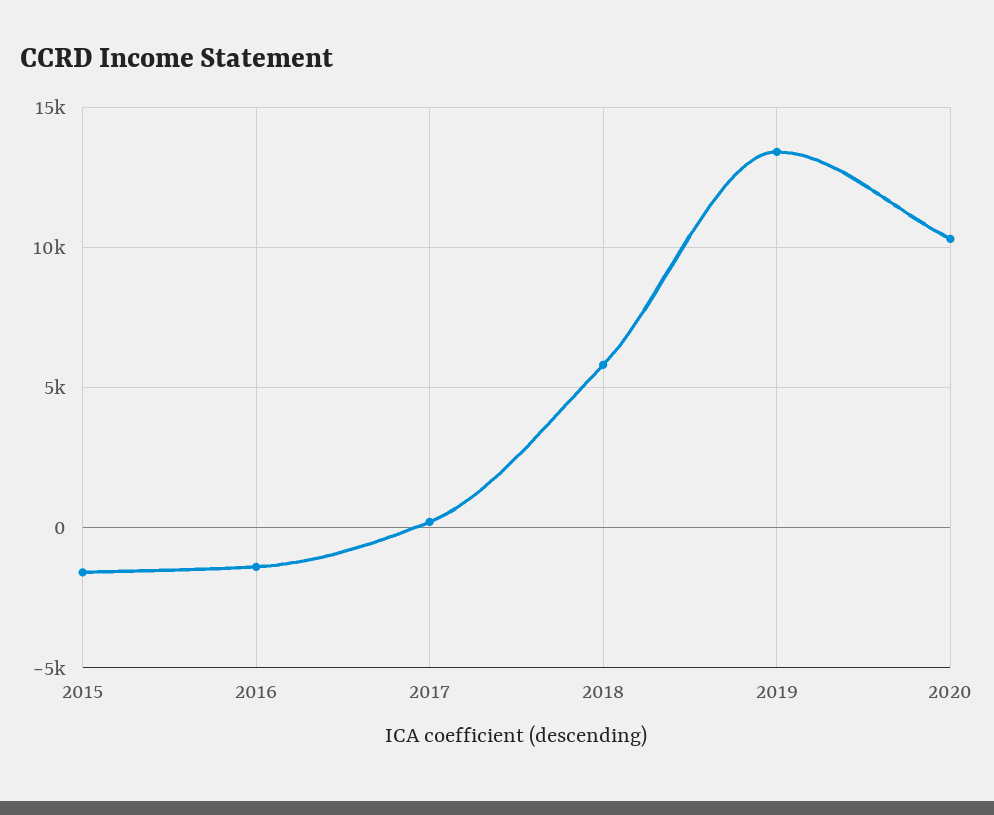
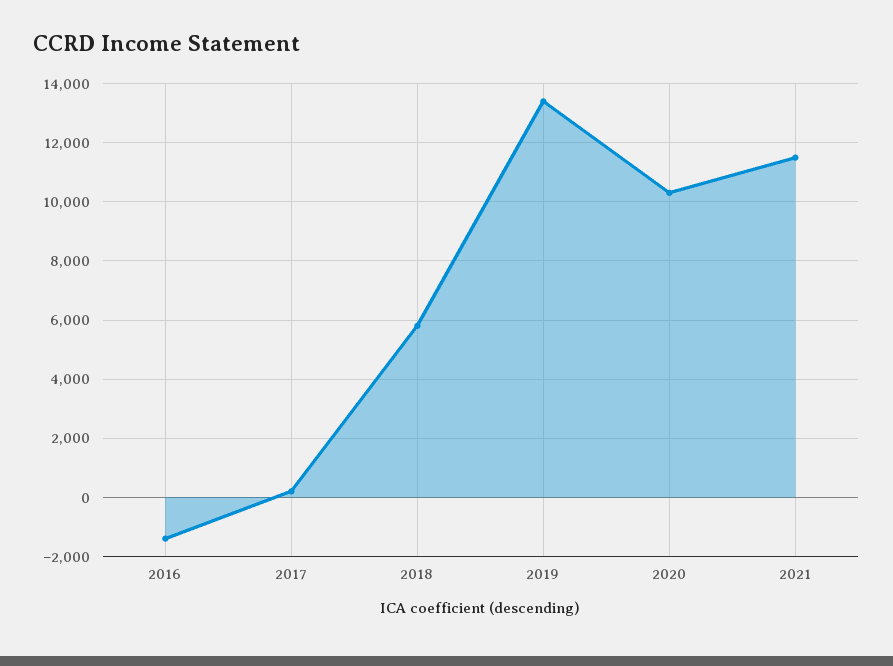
2015: -1500 -> none
2021: none -> 11500

